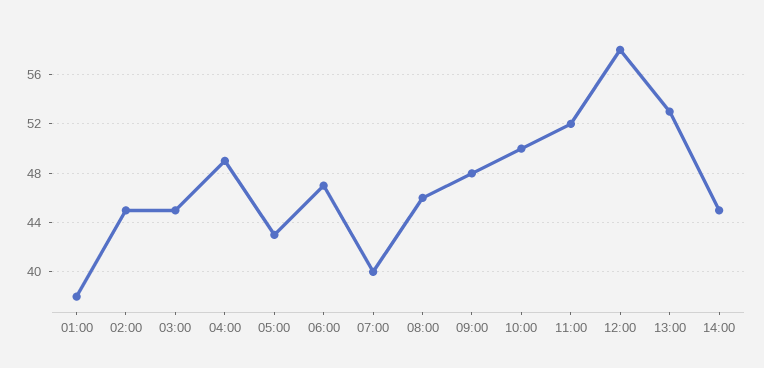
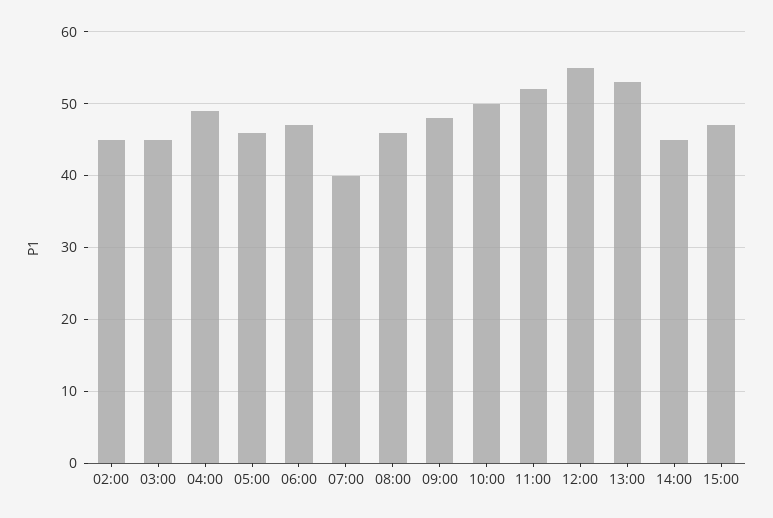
01:00: 38 -> none
05:00: 43 -> 46
12:00: 58 -> 55
15:00: none -> 47

